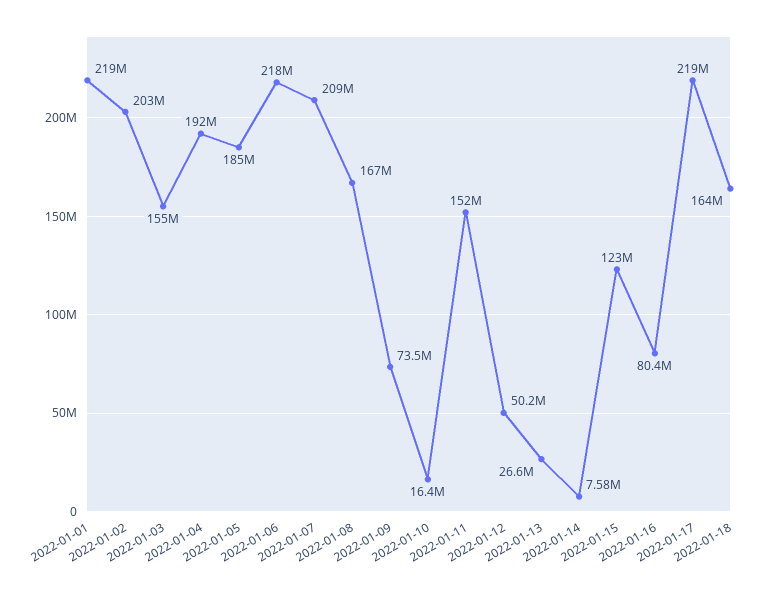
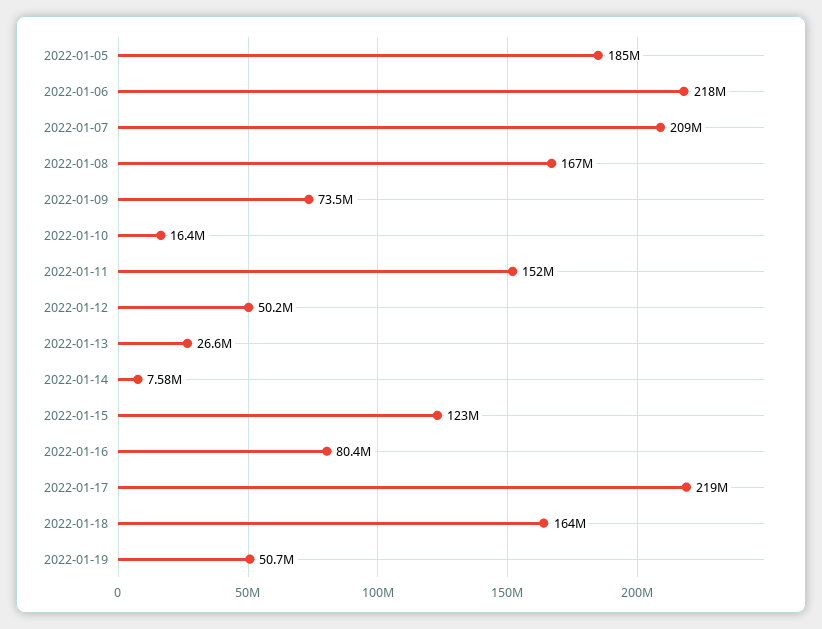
2022-01-01: 219000000 -> none
2022-01-02: 203000000 -> none
2022-01-03: 155000000 -> none
2022-01-04: 192000000 -> none
2022-01-19: none -> 50700000

